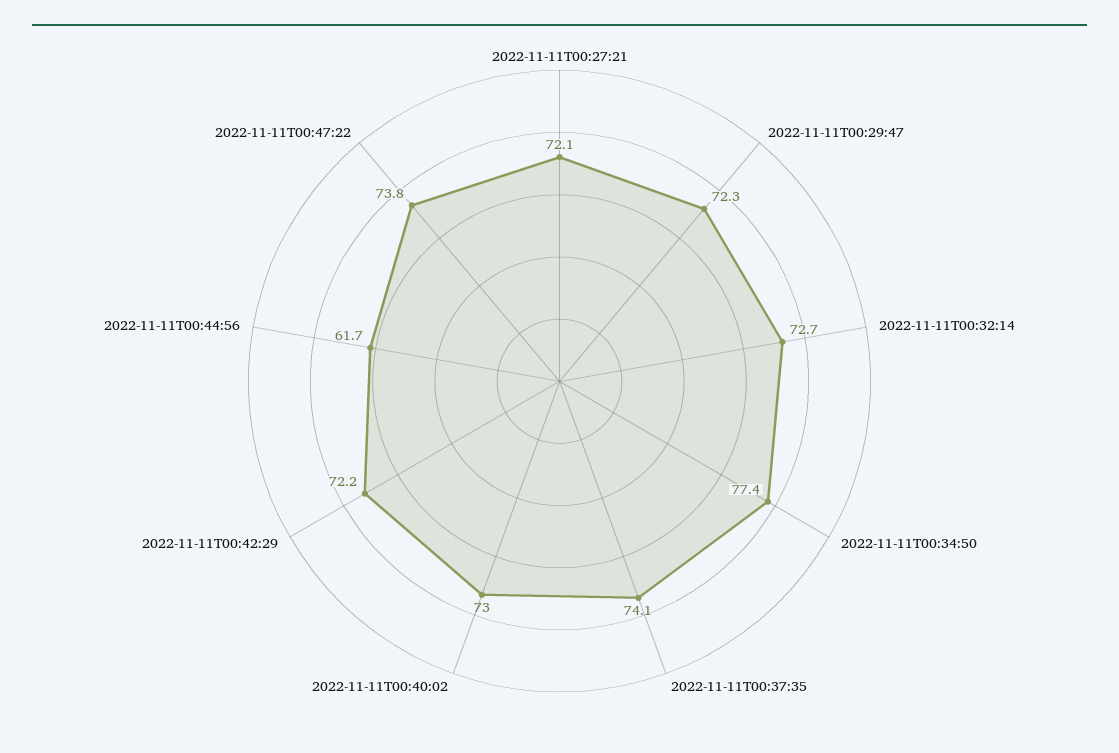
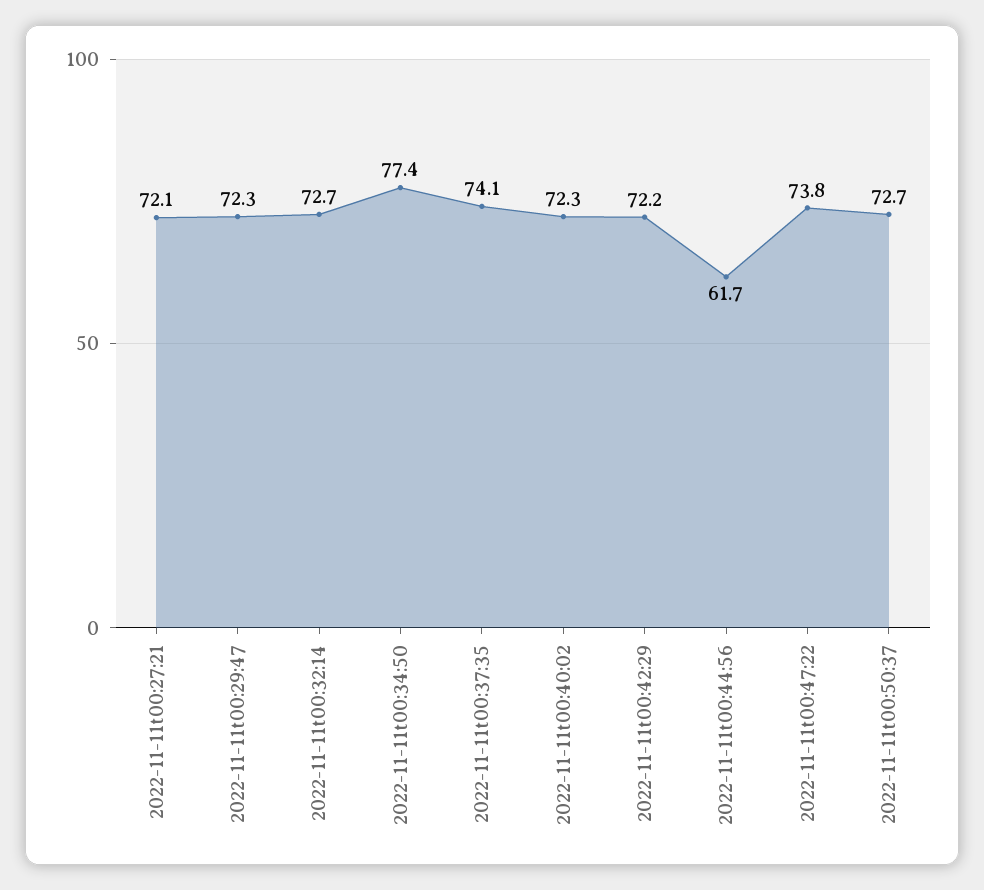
2022-11-11T00:40:02: 73 -> 72.3
2022-11-11t00:50:37: none -> 72.7

